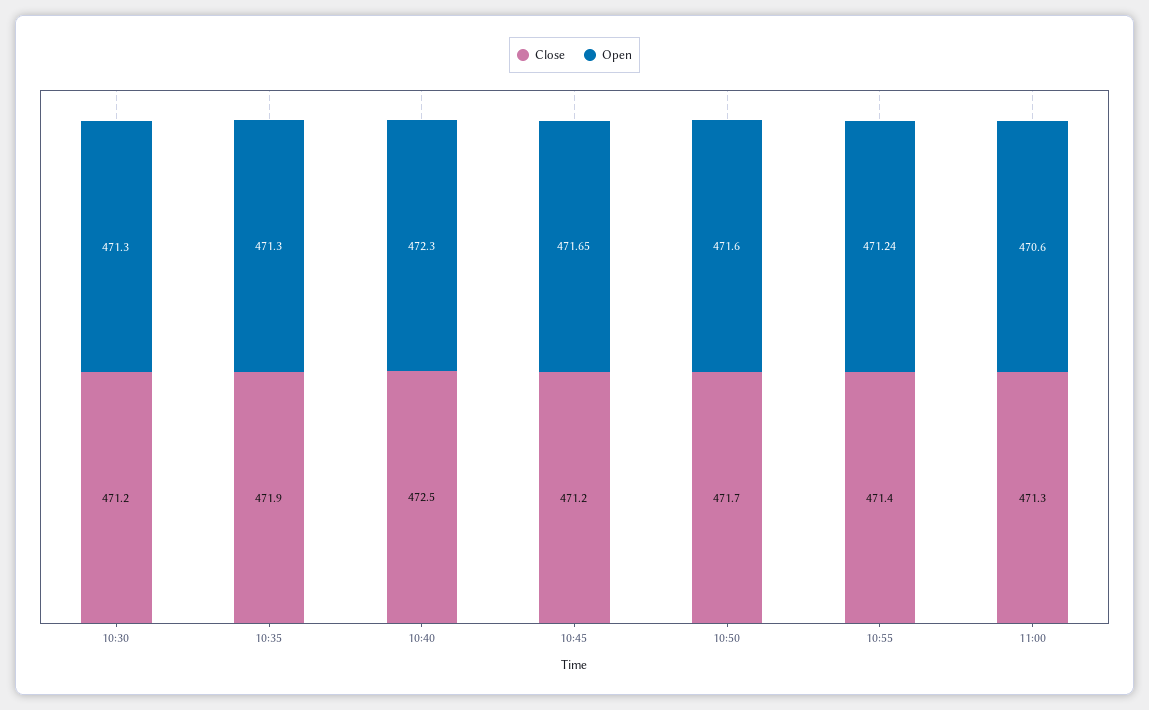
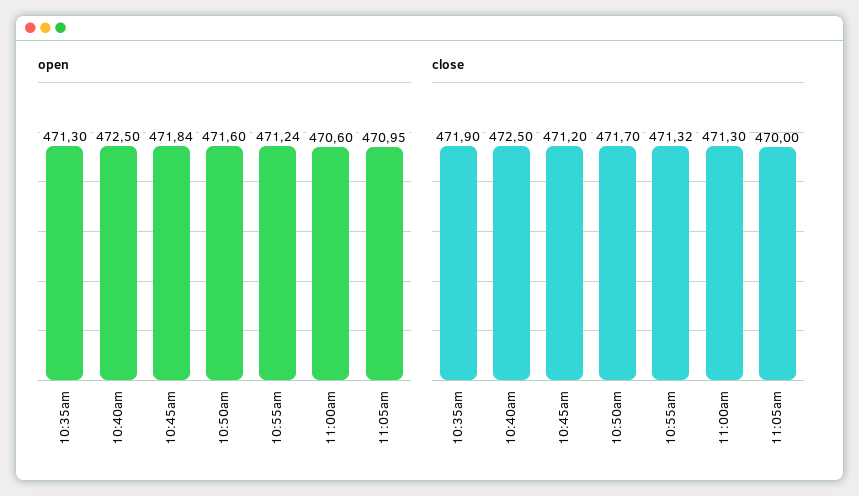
Close, 10:30: 471.2 -> none
Open, 10:30: 471.3 -> none
Open, 10:40: 472.3 -> 472.5
Open, 10:45: 471.65 -> 471.84
Close, 10:55: 471.4 -> 471.32
Open, 11:05am: none -> 470.95
Close, 11:05am: none -> 470

